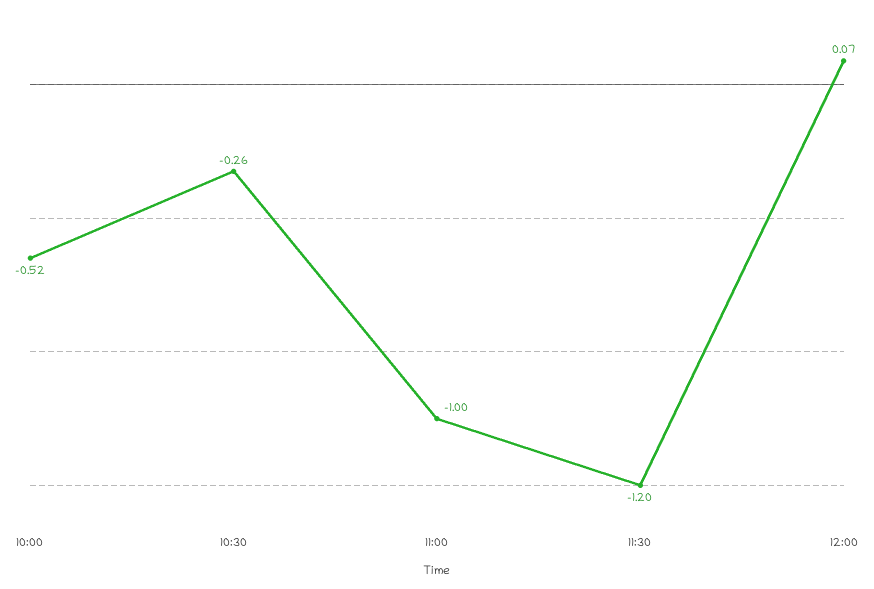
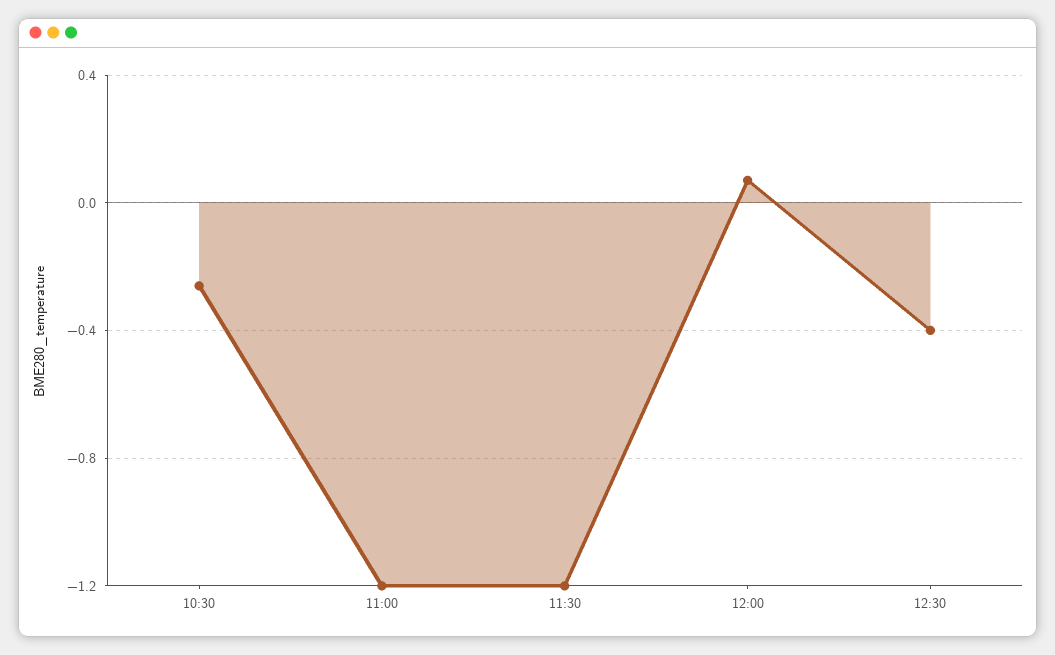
10:00: -0.52 -> none
11:00: -1 -> -1.2
12:30: none -> -0.4

